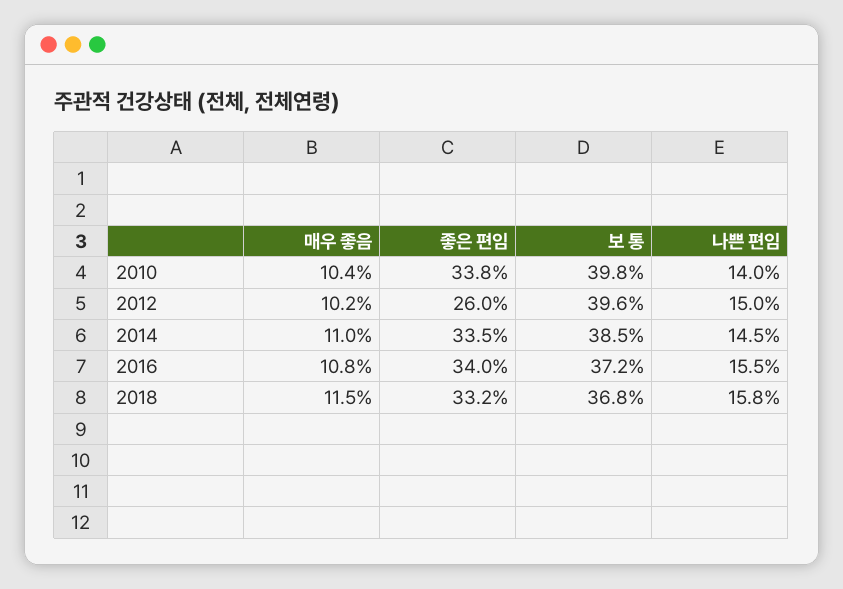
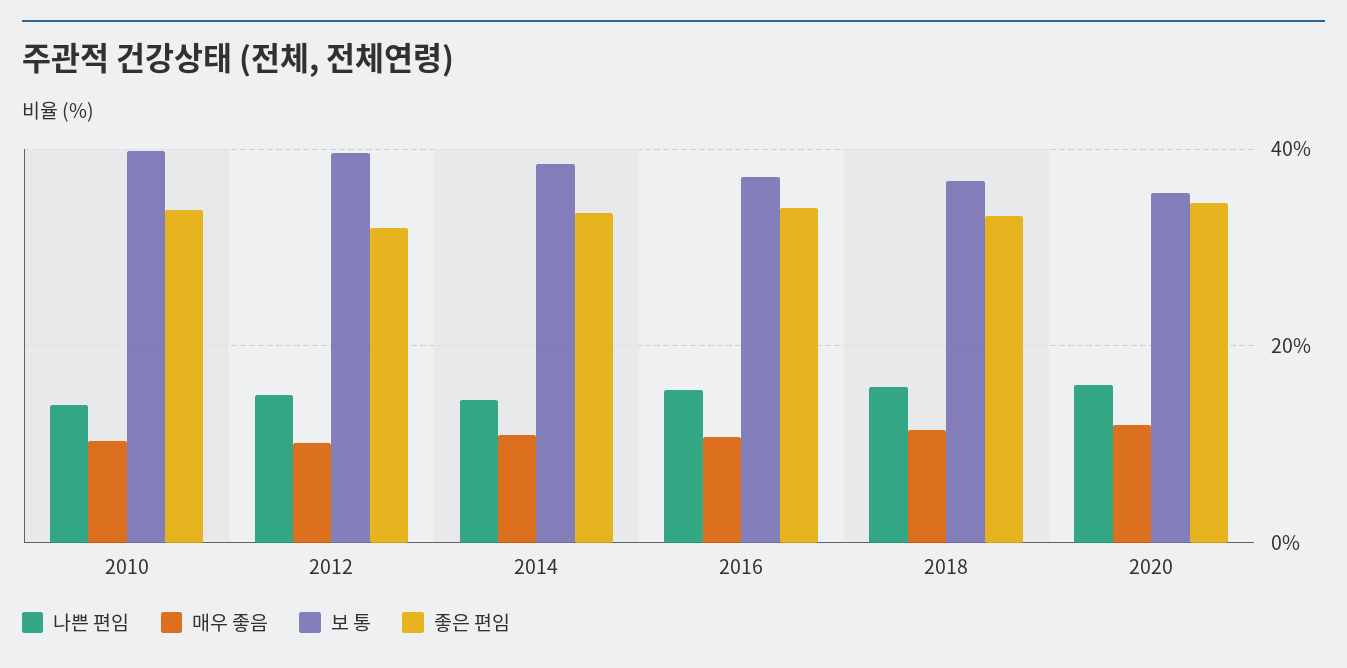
좋은 편임, 2012: 26 -> 32
나쁜 편임, 2020: none -> 16
매우 좋음, 2020: none -> 12
보 통, 2020: none -> 36
좋은 편임, 2020: none -> 34

